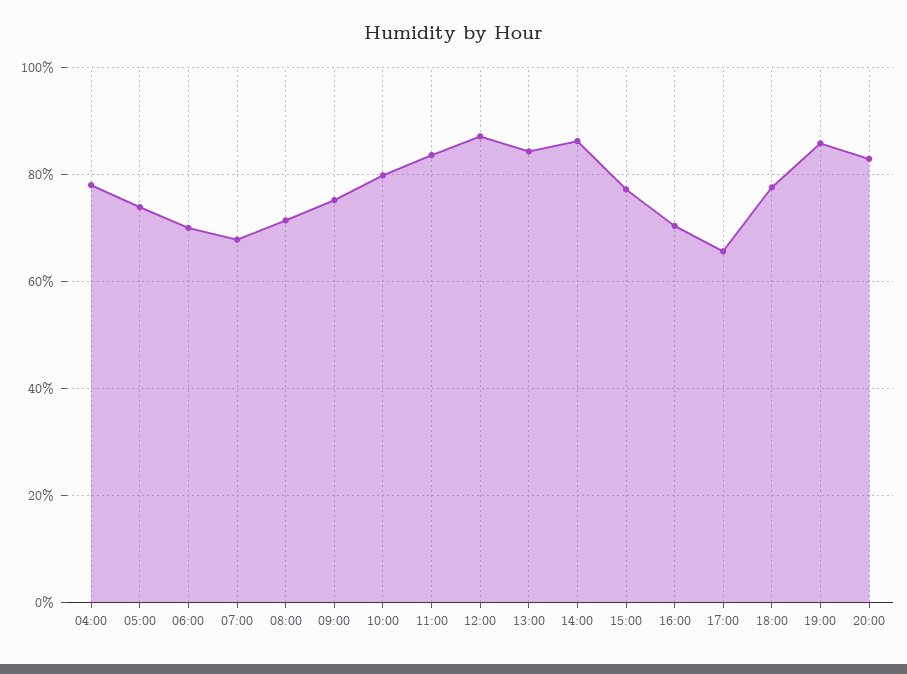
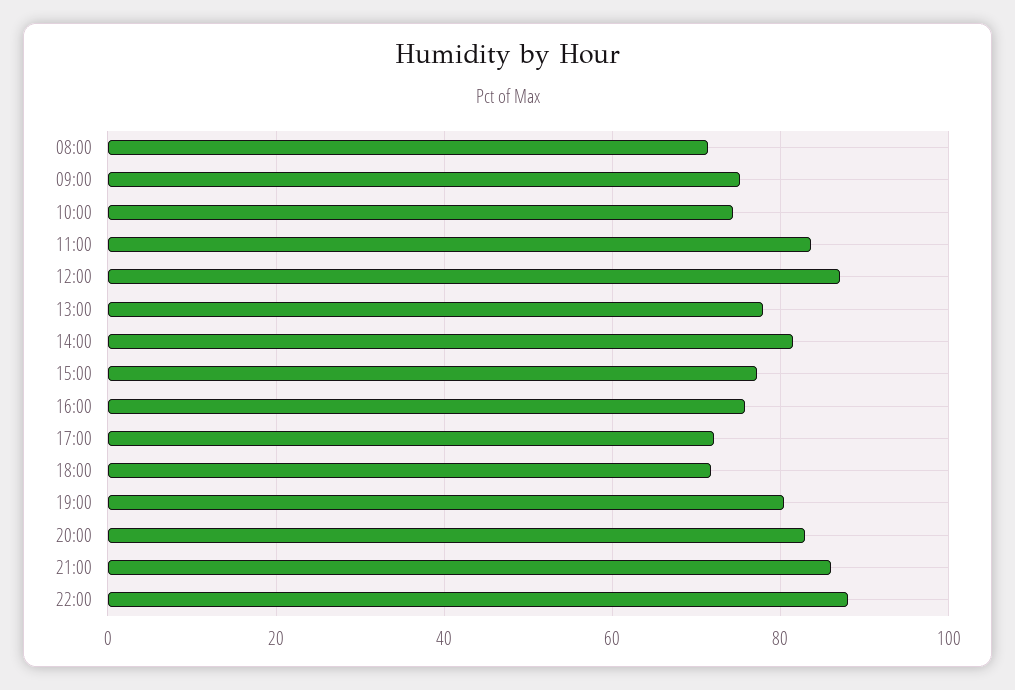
04:00: 78 -> none
05:00: 74 -> none
06:00: 70 -> none
07:00: 68 -> none
10:00: 80 -> 74
13:00: 84 -> 78
14:00: 86 -> 82
16:00: 70 -> 76
17:00: 66 -> 72
18:00: 78 -> 72
19:00: 86 -> 80
21:00: none -> 86
22:00: none -> 88

